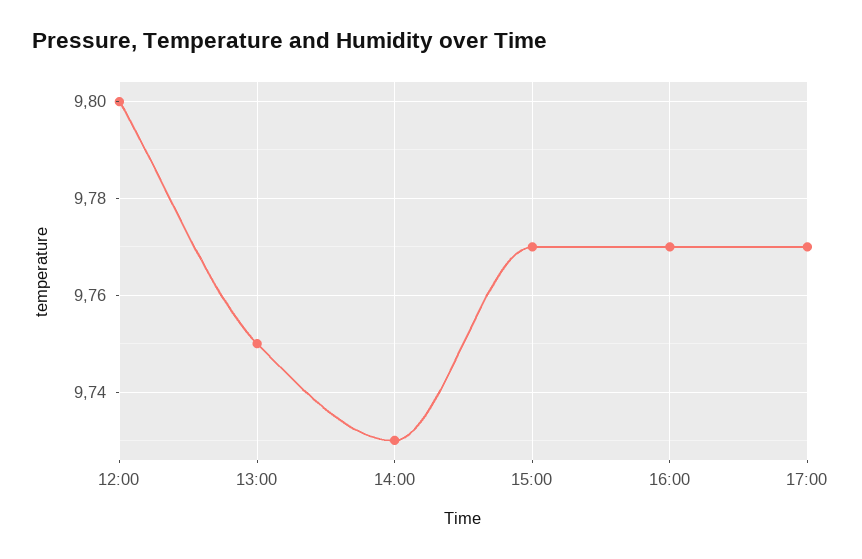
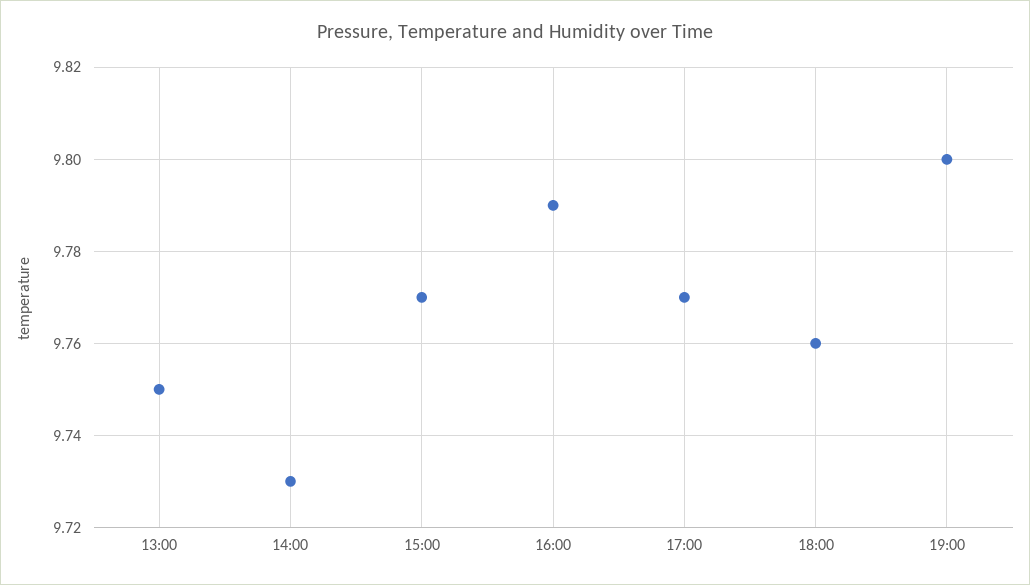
12:00: 9.8 -> none
16:00: 9.77 -> 9.79
18:00: none -> 9.76
19:00: none -> 9.8

